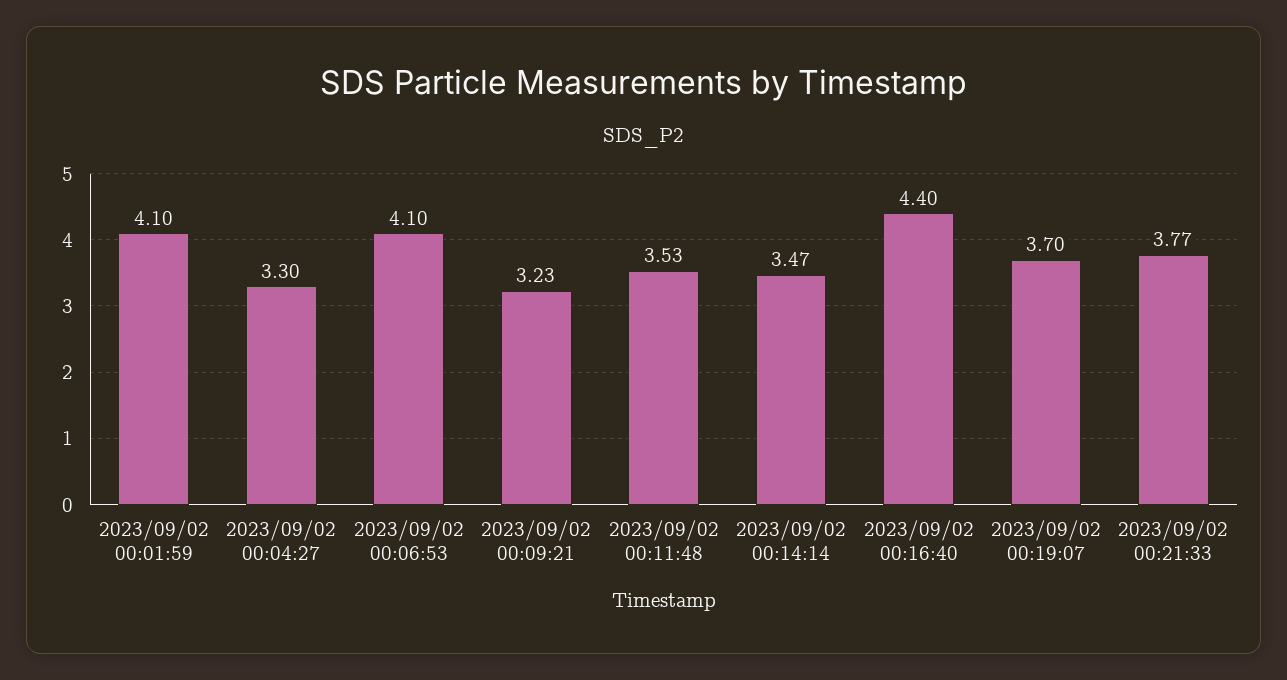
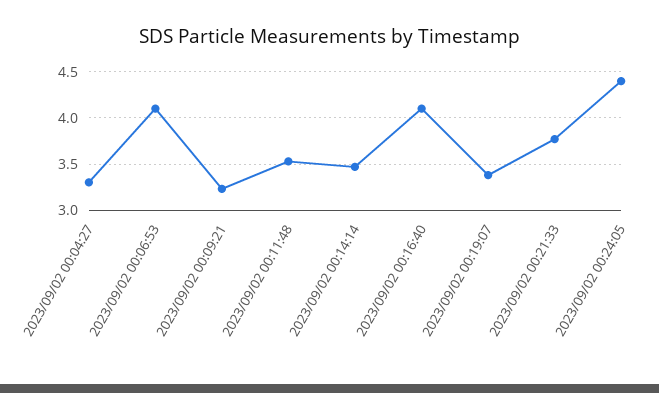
2023/09/02 00:01:59: 4.1 -> none
2023/09/02 00:16:40: 4.4 -> 4.1
2023/09/02 00:19:07: 3.7 -> 3.4
2023/09/02 00:24:05: none -> 4.4

